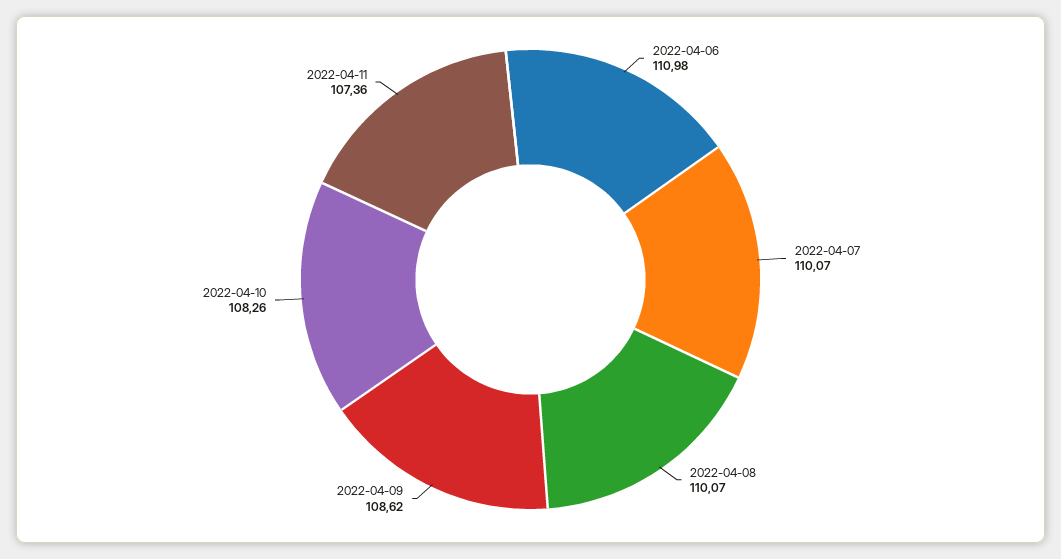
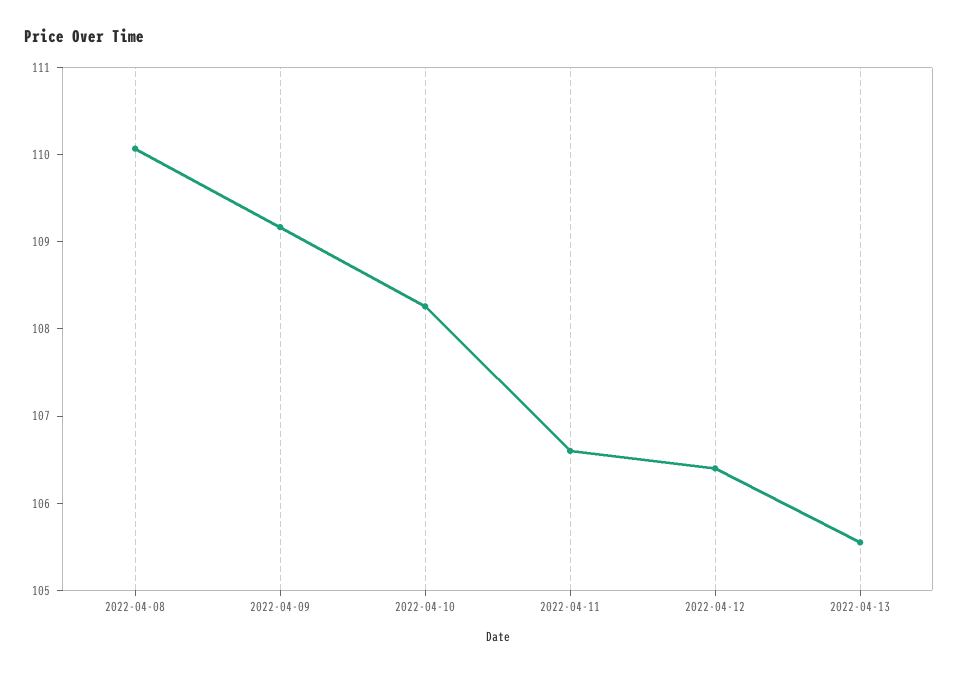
2022-04-06: 110.98 -> none
2022-04-07: 110.07 -> none
2022-04-09: 108.62 -> 109.2
2022-04-11: 107.36 -> 106.6
2022-04-12: none -> 106.4
2022-04-13: none -> 105.6

